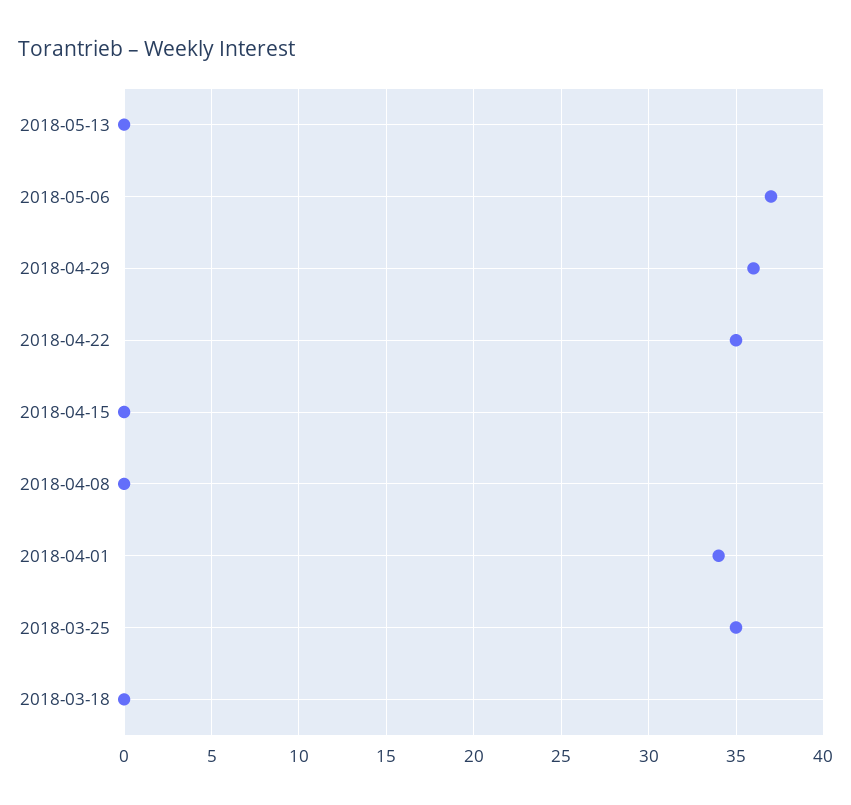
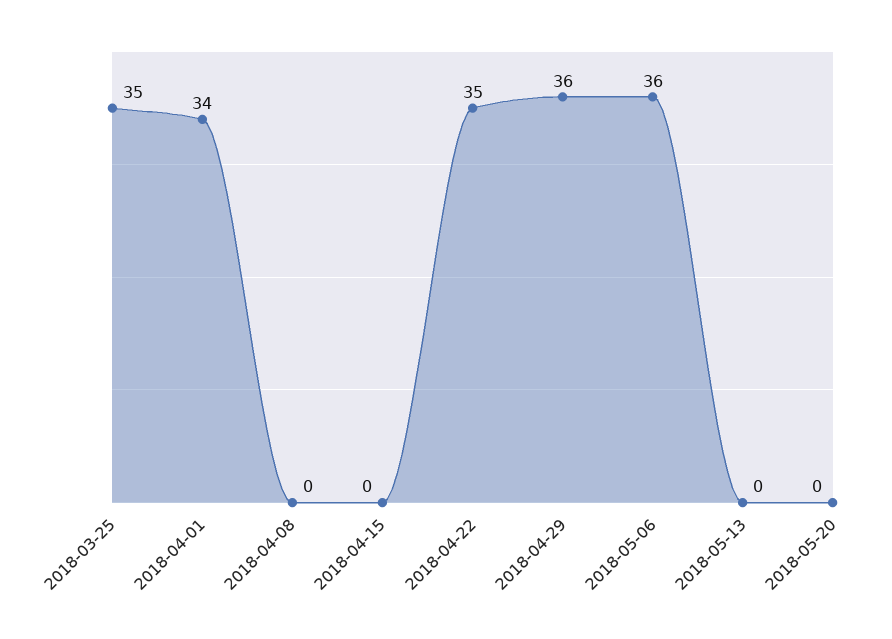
2018-05-06: 37 -> 36
2018-03-18: 0 -> none
2018-05-20: none -> 0

